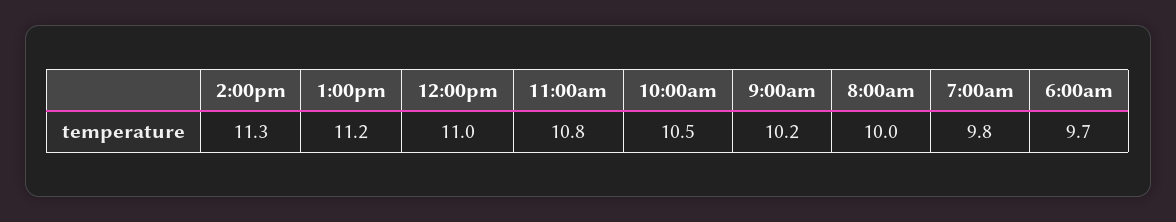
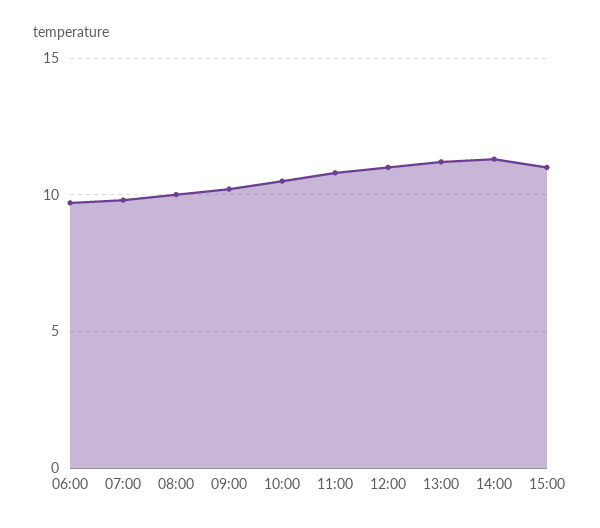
15:00: none -> 11

